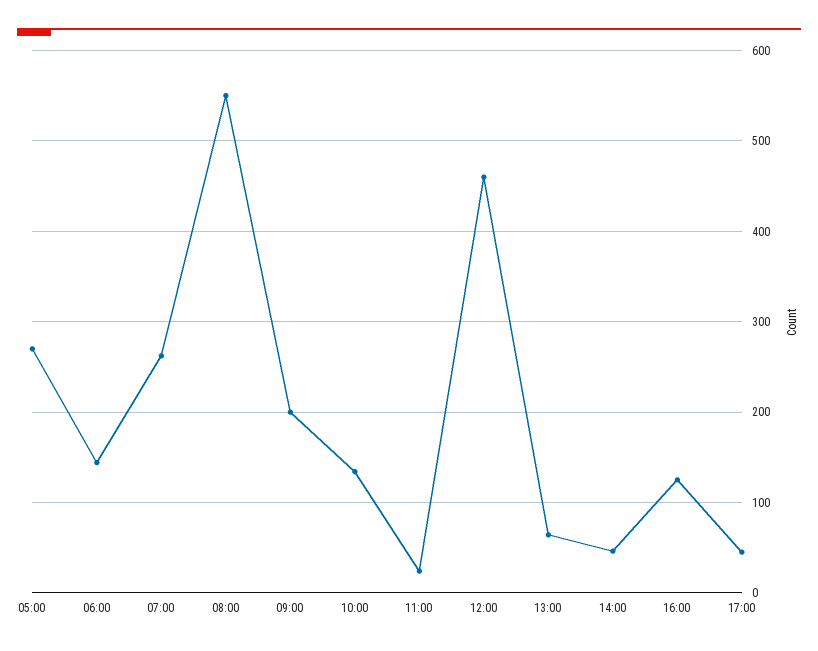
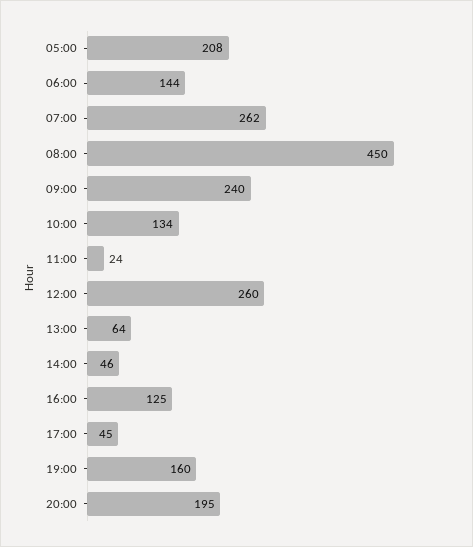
05:00: 270 -> 208
08:00: 550 -> 450
09:00: 200 -> 240
12:00: 460 -> 260
19:00: none -> 160
20:00: none -> 195

